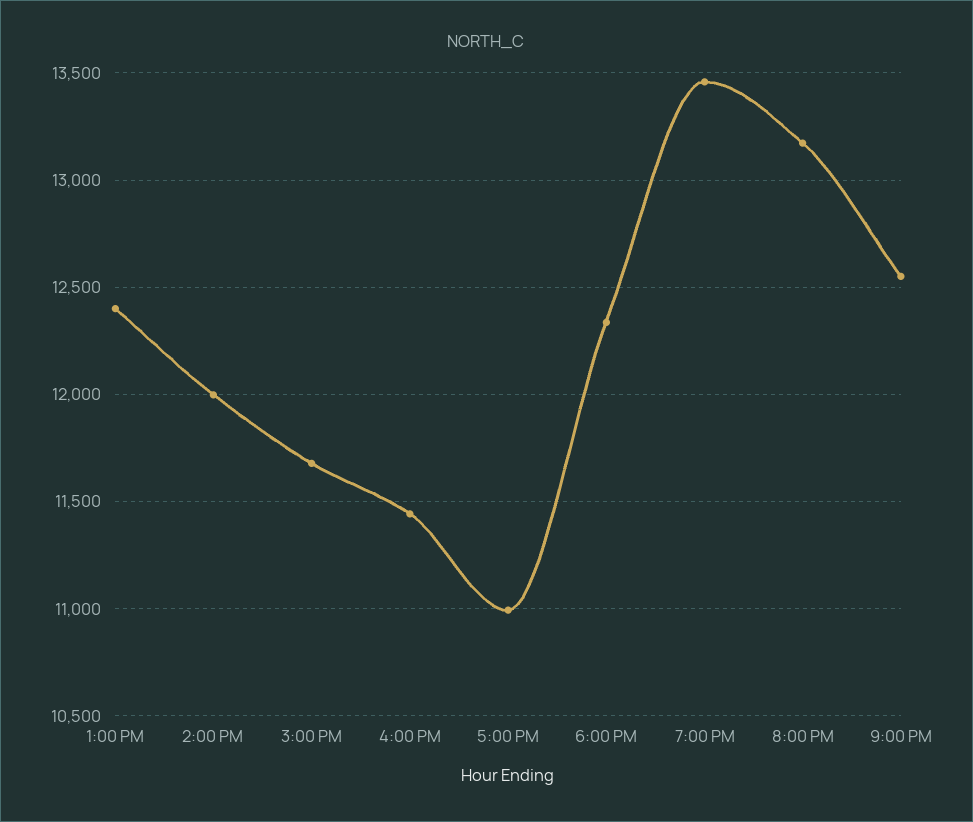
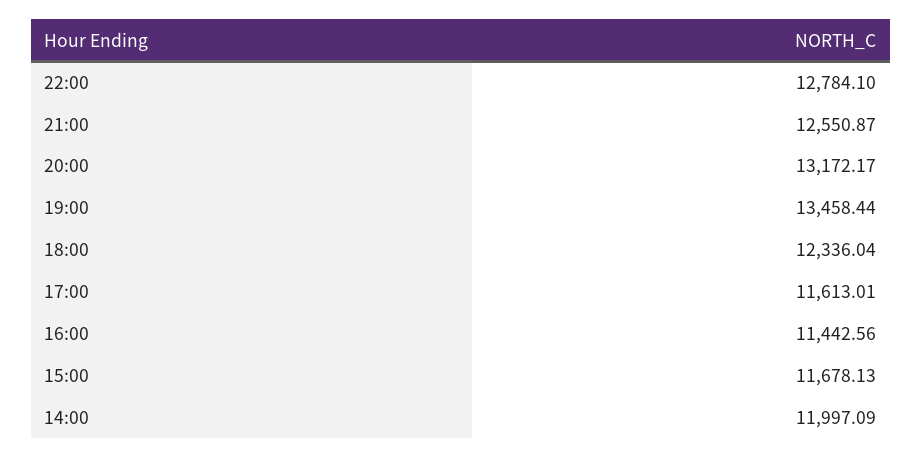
1:00 PM: 12400 -> none
5:00 PM: 11000 -> 11613.01
22:00: none -> 12784.1

